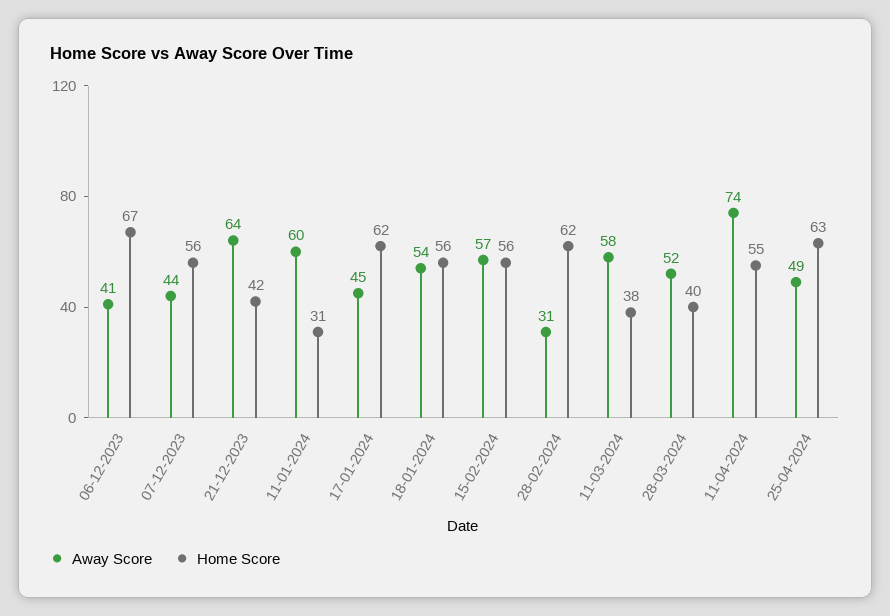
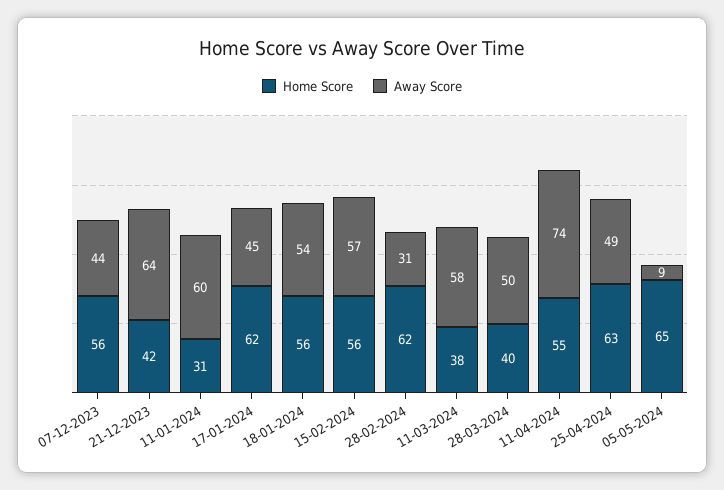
Away Score, 06-12-2023: 41 -> none
Home Score, 06-12-2023: 67 -> none
Away Score, 28-03-2024: 52 -> 50
Home Score, 05-05-2024: none -> 65
Away Score, 05-05-2024: none -> 9

